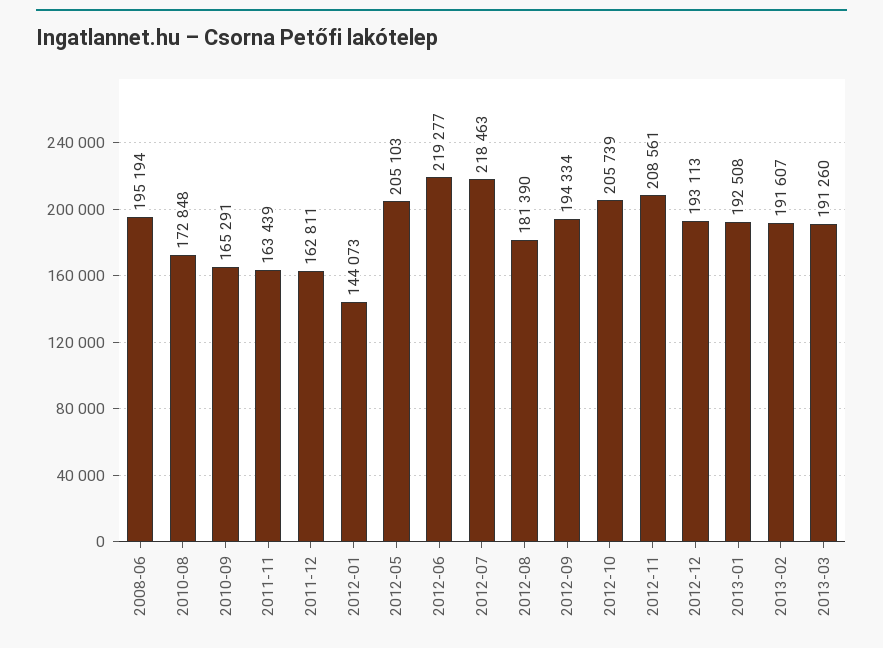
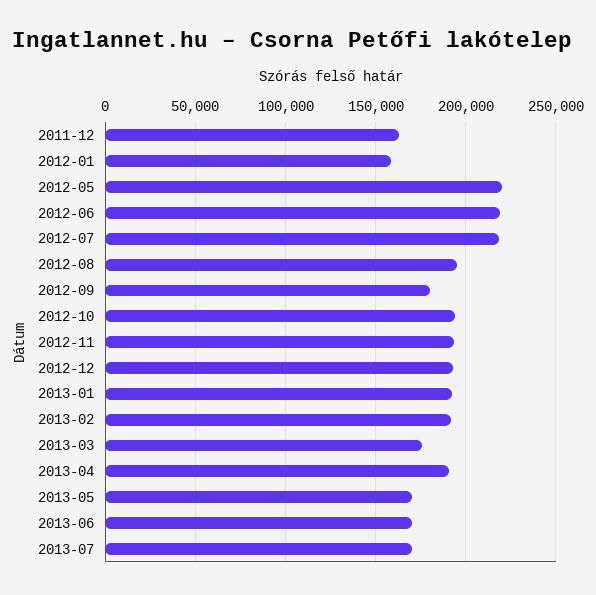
2008-06: 195194 -> none
2010-08: 172848 -> none
2010-09: 165291 -> none
2011-11: 163439 -> none
2012-01: 144073 -> 160000
2012-05: 205103 -> 220000
2012-08: 181390 -> 195000
2012-09: 194334 -> 180000
2012-10: 205739 -> 195000
2012-11: 208561 -> 195000
2013-03: 191260 -> 175000
2013-04: none -> 190000
2013-05: none -> 170000
2013-06: none -> 170000
2013-07: none -> 170000

